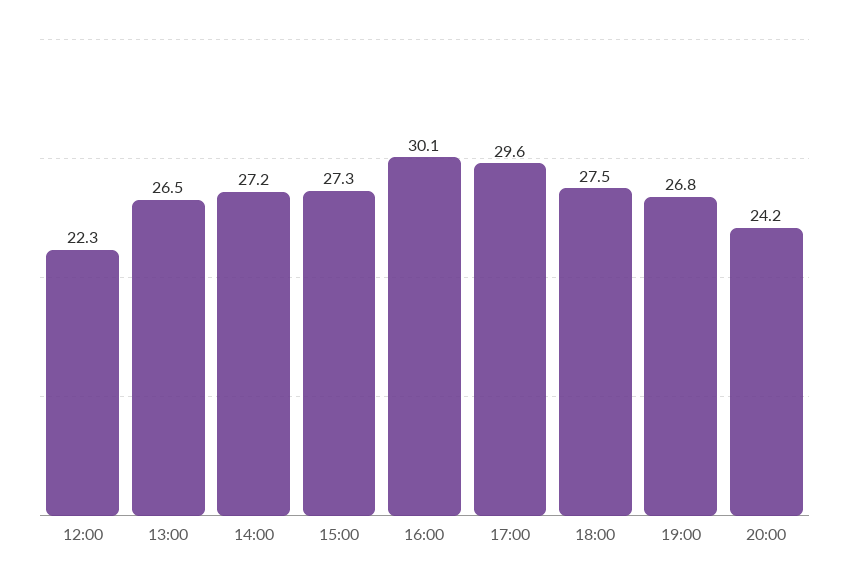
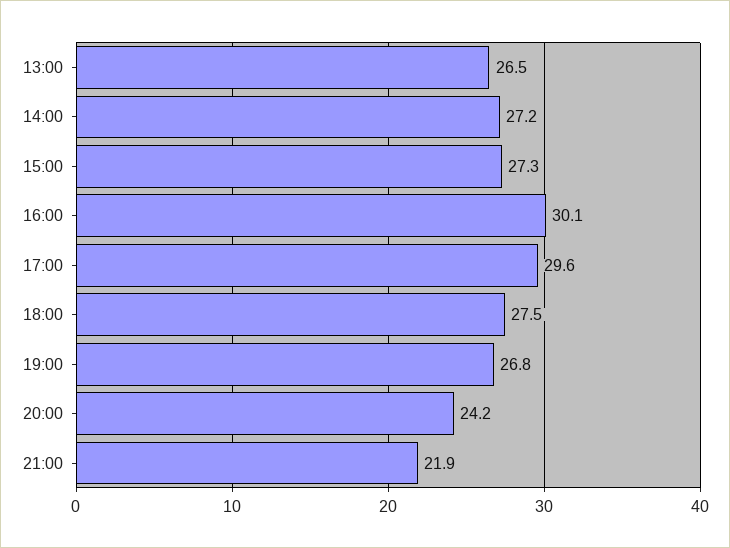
12:00: 22.3 -> none
21:00: none -> 21.9

